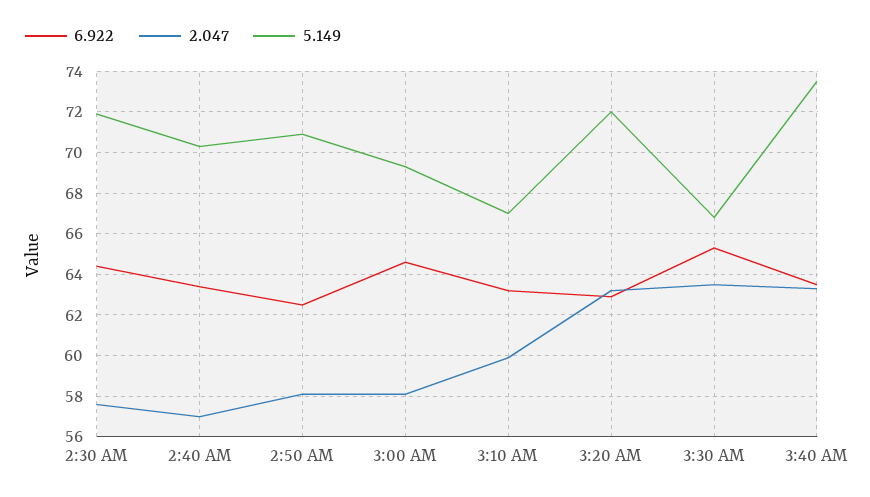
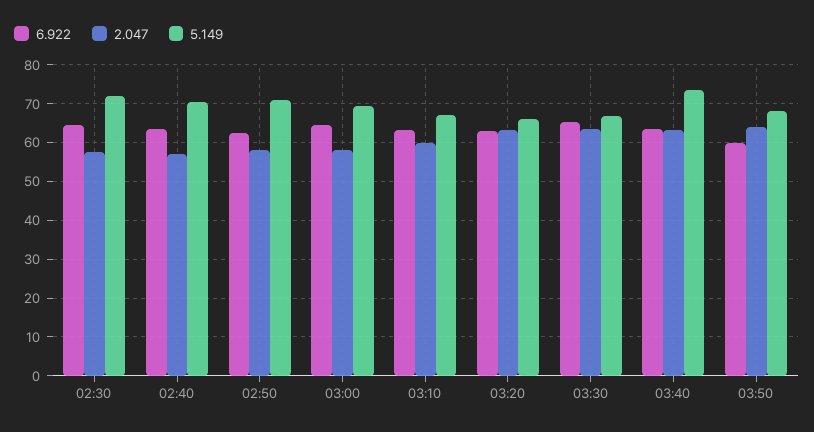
5.149, 3:20 AM: 72 -> 66
6.922, 03:50: none -> 60
2.047, 03:50: none -> 64
5.149, 03:50: none -> 68

